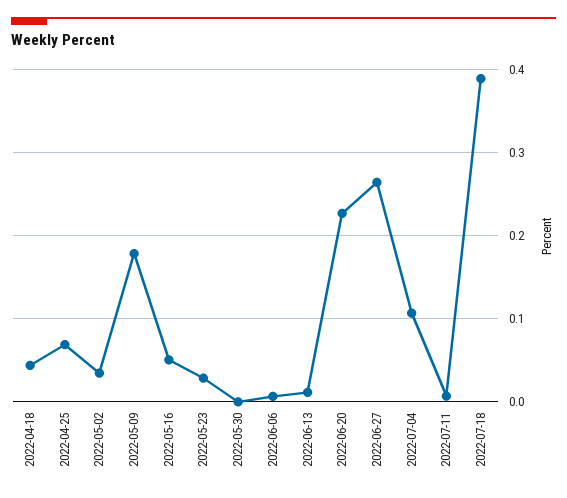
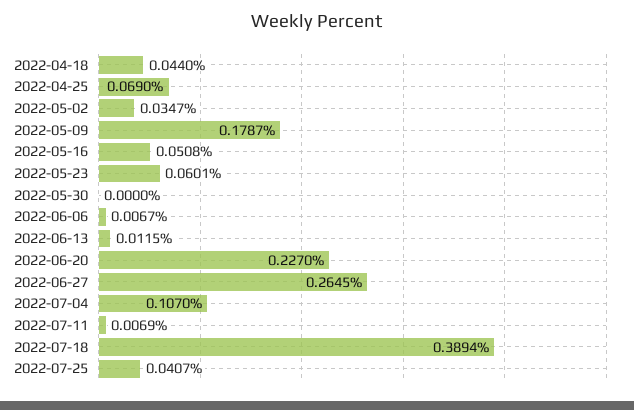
2022-05-23: 0.03 -> 0.0601
2022-07-25: none -> 0.0407

